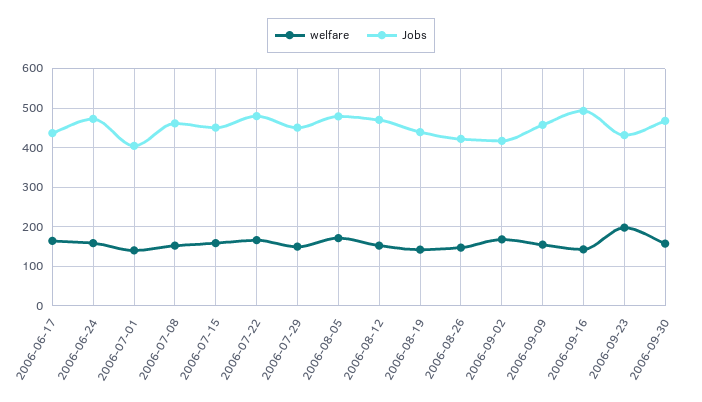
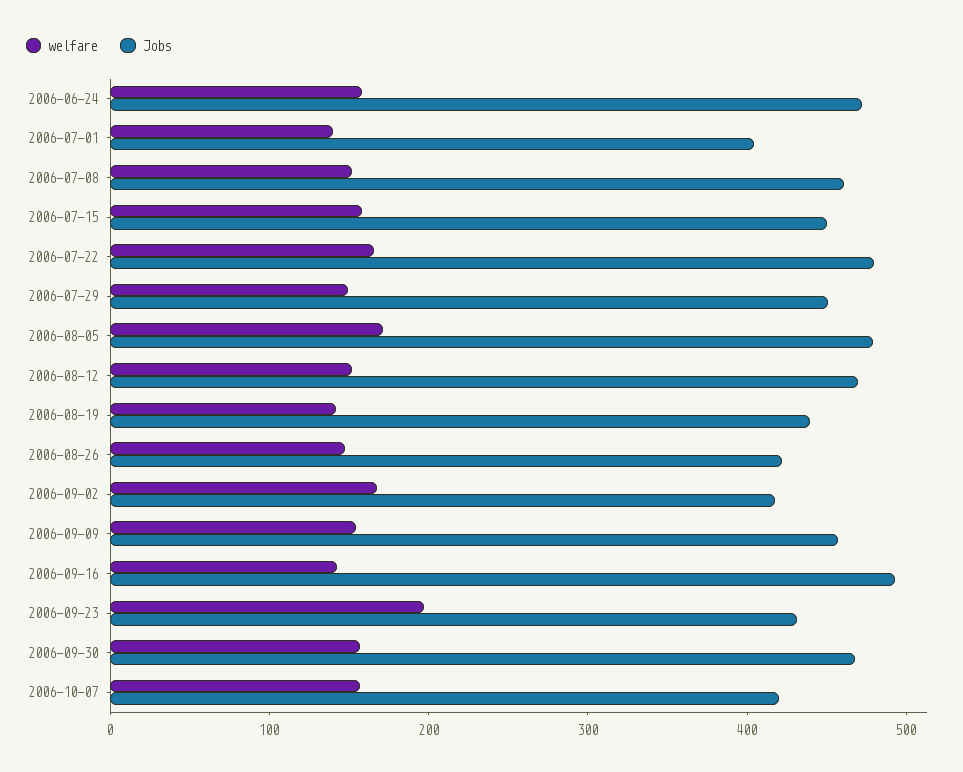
welfare, 2006-06-17: 160 -> none
Jobs, 2006-06-17: 440 -> none
welfare, 2006-10-07: none -> 160
Jobs, 2006-10-07: none -> 420

